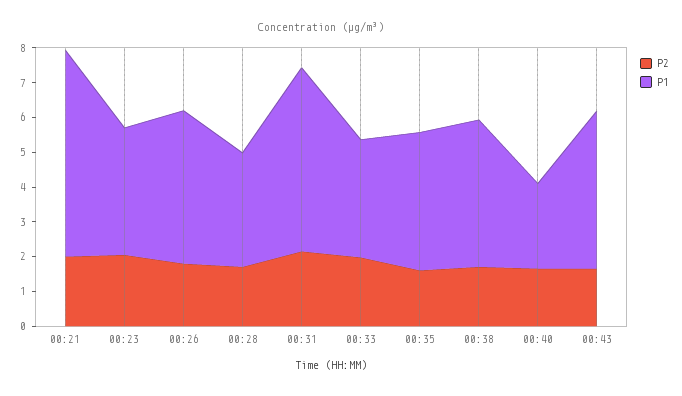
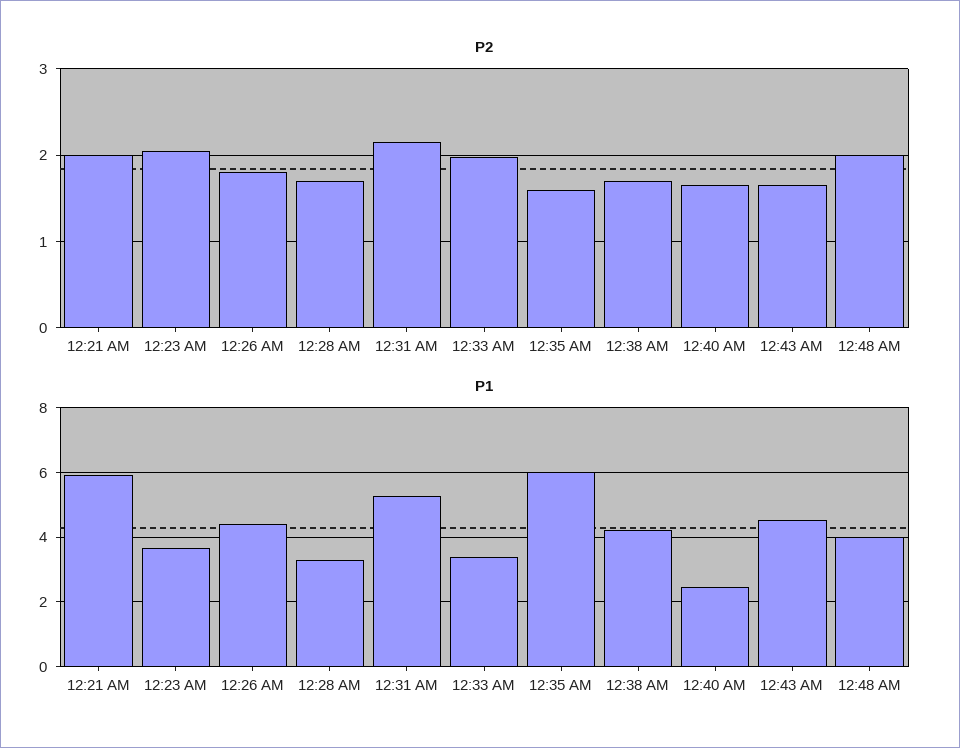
P1, 00:35: 4 -> 6
P2, 12:48 AM: none -> 2
P1, 12:48 AM: none -> 4

